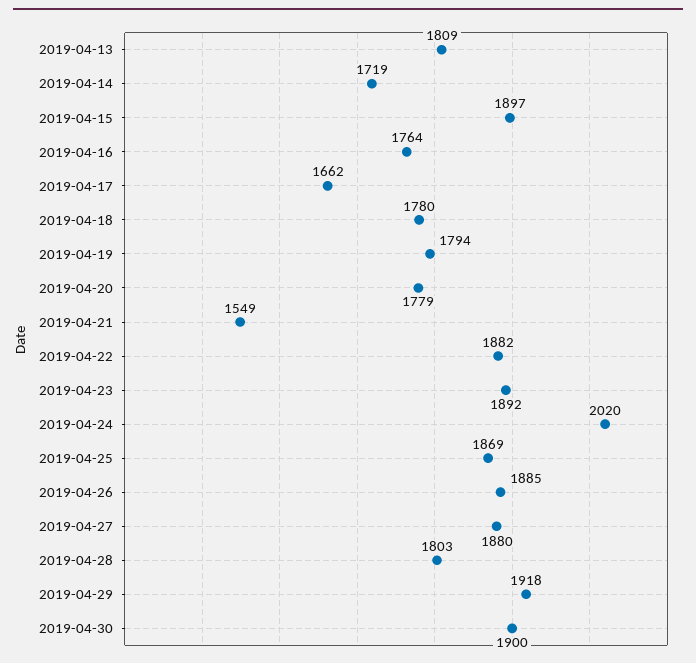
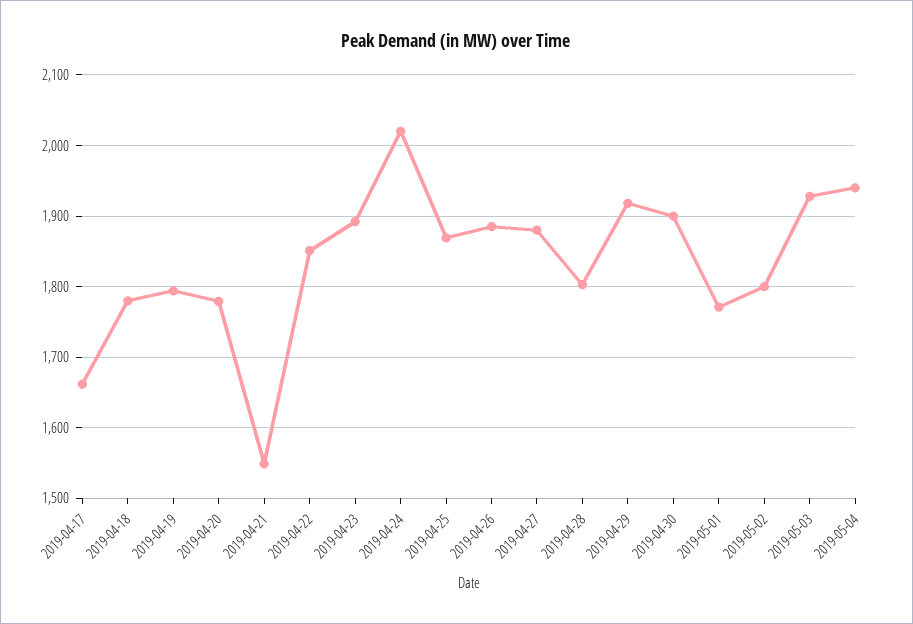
2019-04-13: 1809 -> none
2019-04-14: 1719 -> none
2019-04-15: 1897 -> none
2019-04-16: 1764 -> none
2019-04-22: 1882 -> 1850
2019-05-01: none -> 1770
2019-05-02: none -> 1800
2019-05-03: none -> 1930
2019-05-04: none -> 1940

